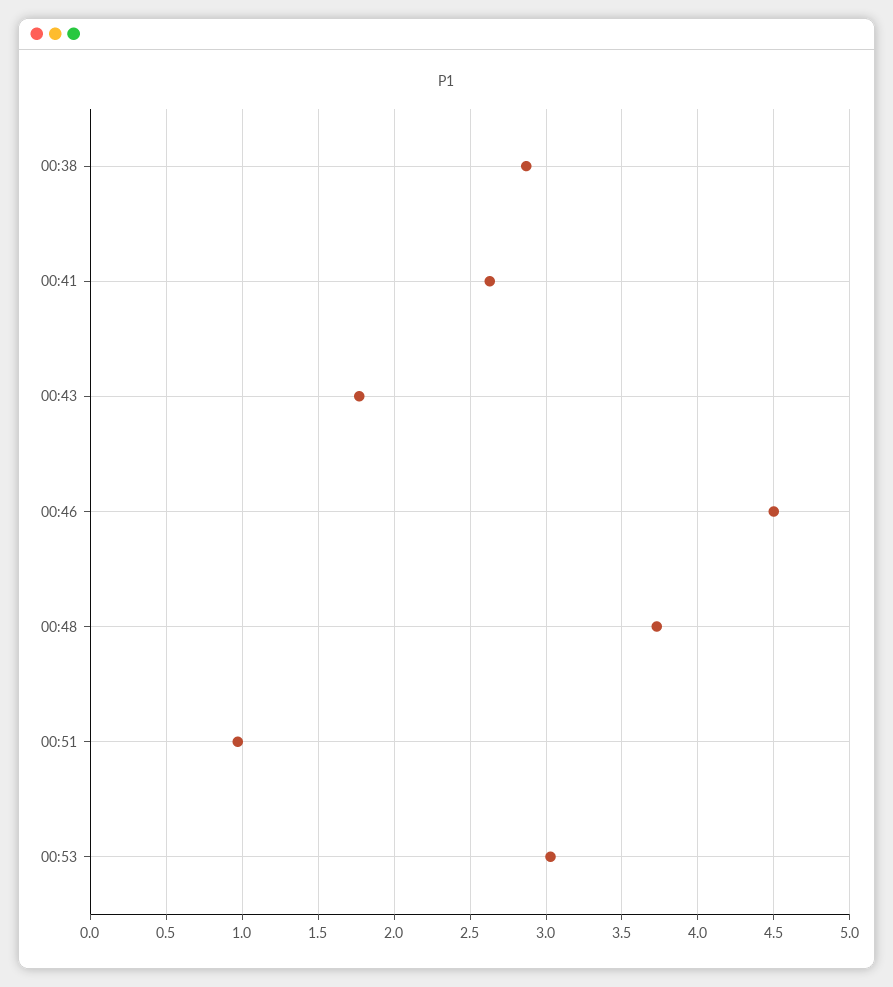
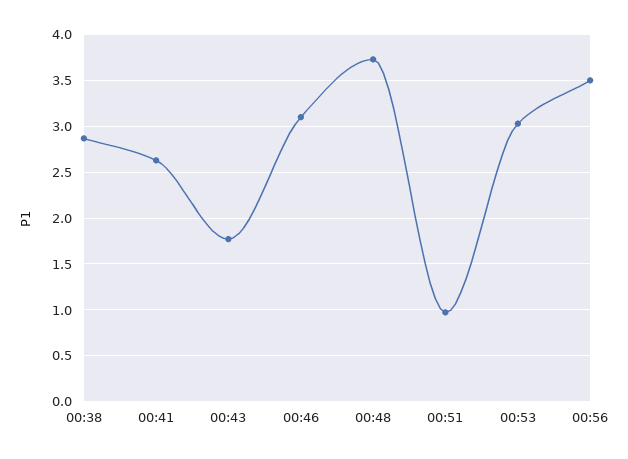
00:46: 4.5 -> 3.1
00:56: none -> 3.5

